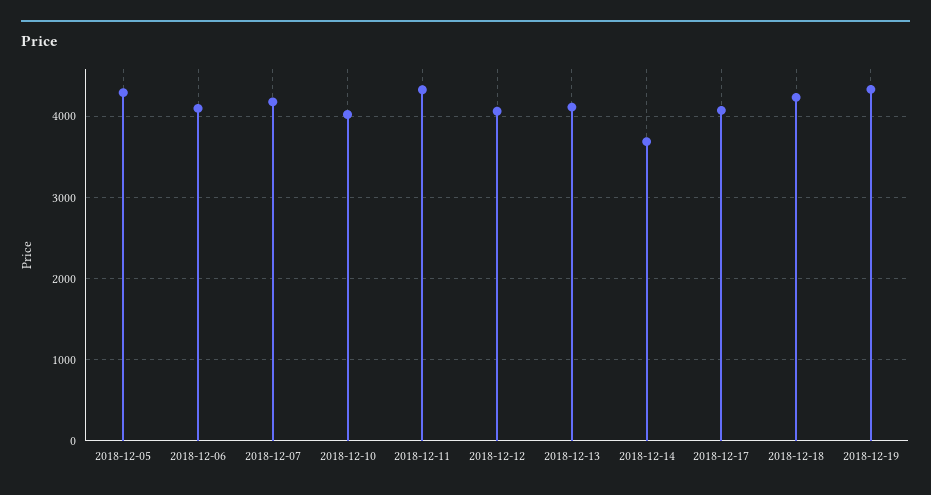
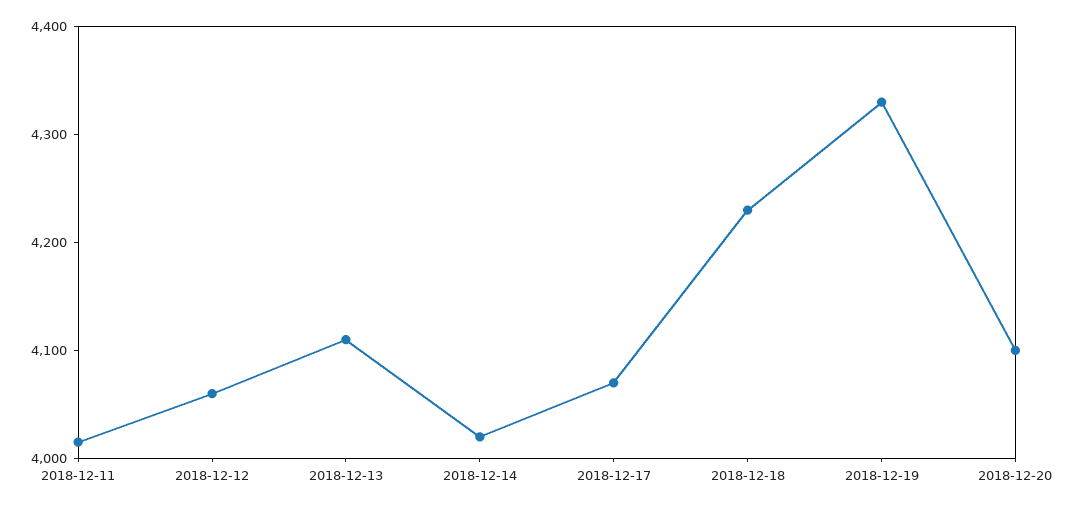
2018-12-05: 4300 -> none
2018-12-06: 4100 -> none
2018-12-07: 4200 -> none
2018-12-10: 4000 -> none
2018-12-11: 4300 -> 4020
2018-12-14: 3700 -> 4020
2018-12-20: none -> 4100

